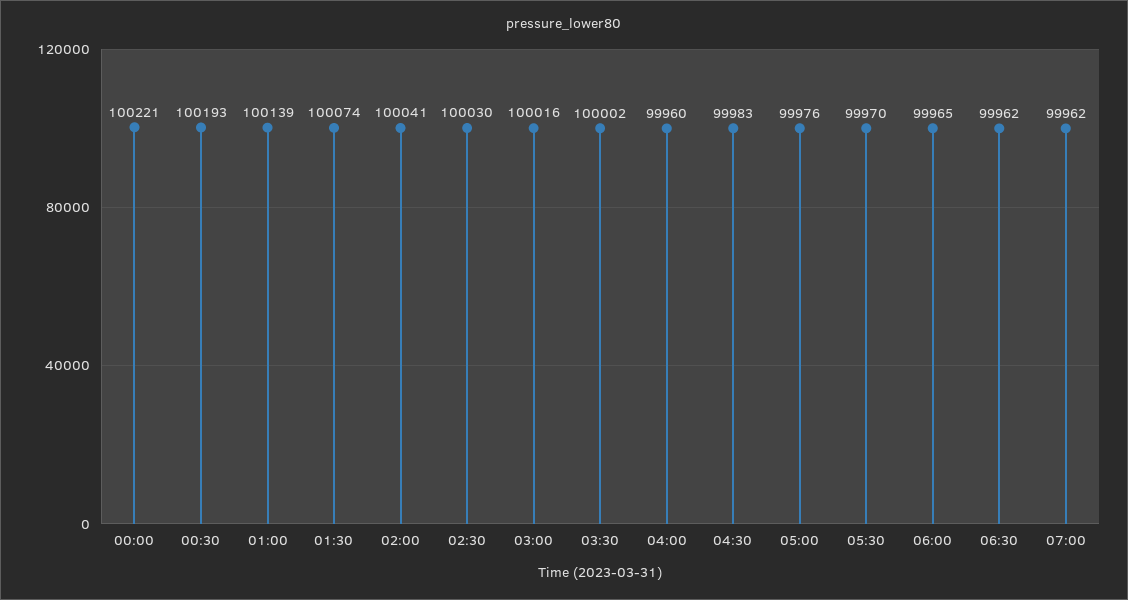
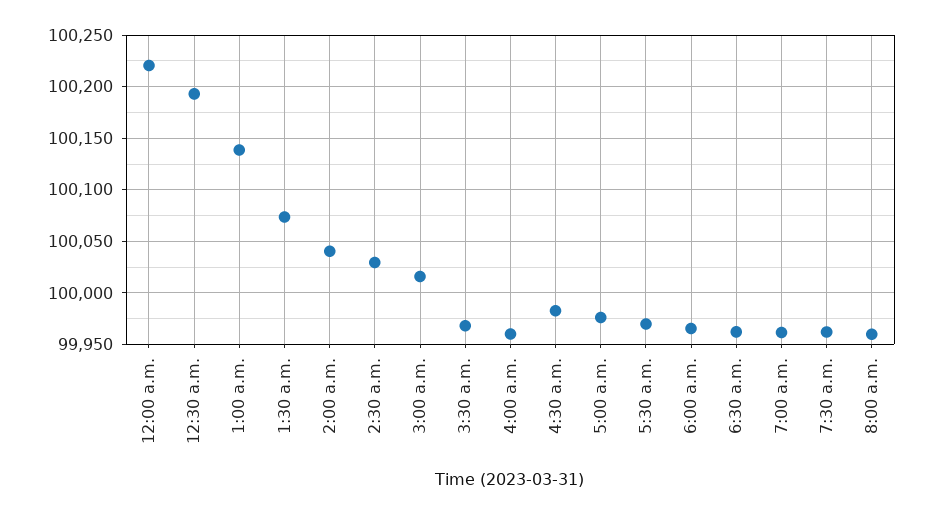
03:30: 100002 -> 99970
7:30 a.m.: none -> 99960
8:00 a.m.: none -> 99960

